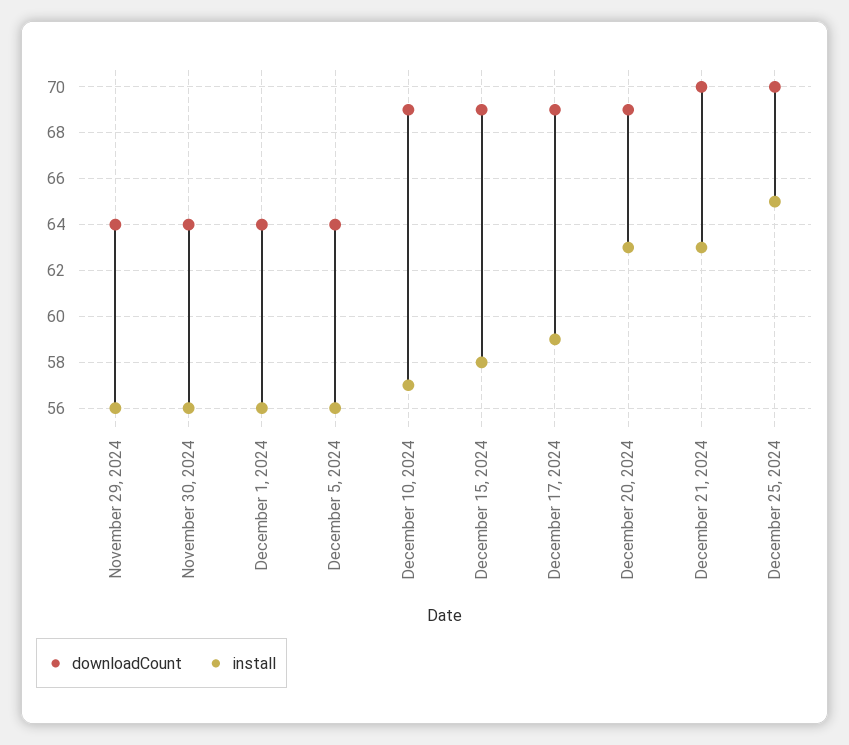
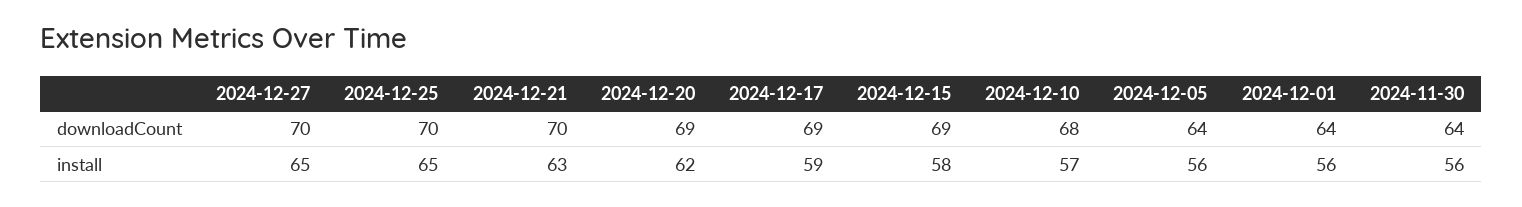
downloadCount, November 29, 2024: 64 -> none
install, November 29, 2024: 56 -> none
downloadCount, December 10, 2024: 69 -> 68
install, December 20, 2024: 63 -> 62
downloadCount, 2024-12-27: none -> 70
install, 2024-12-27: none -> 65

